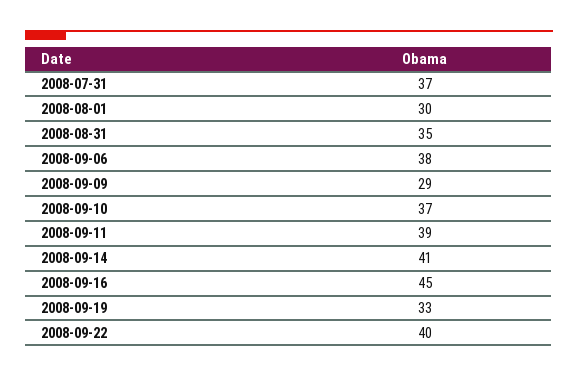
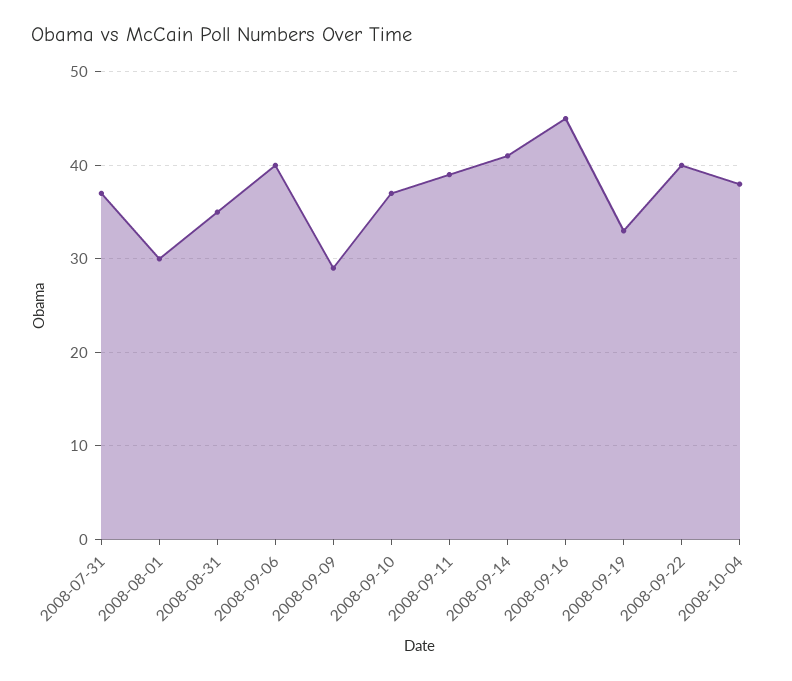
2008-09-06: 38 -> 40
2008-10-04: none -> 38

